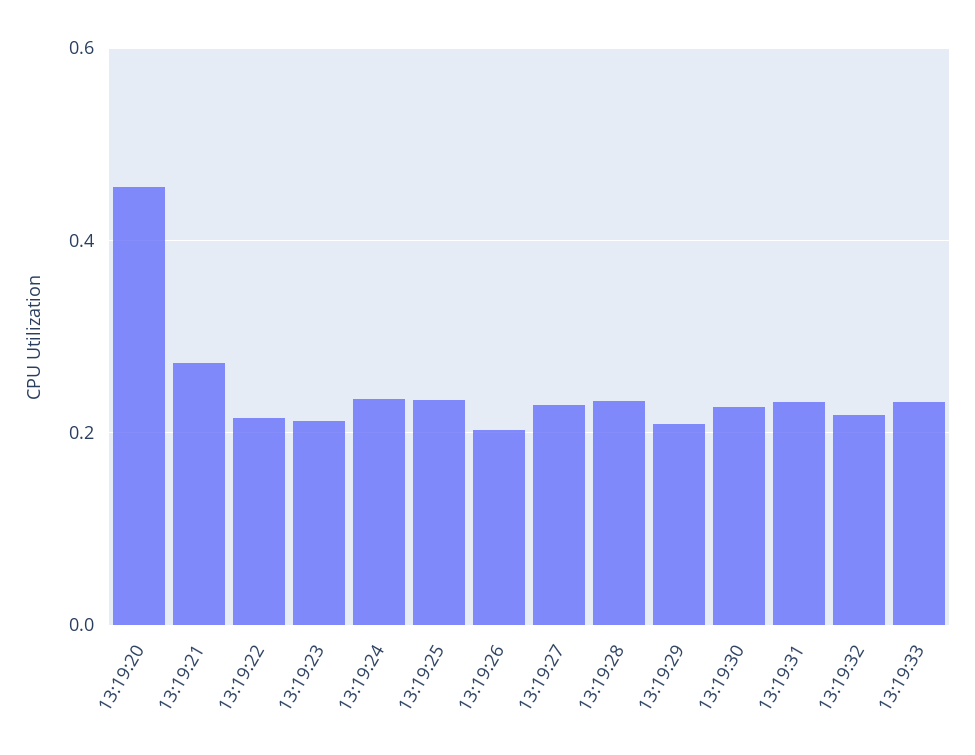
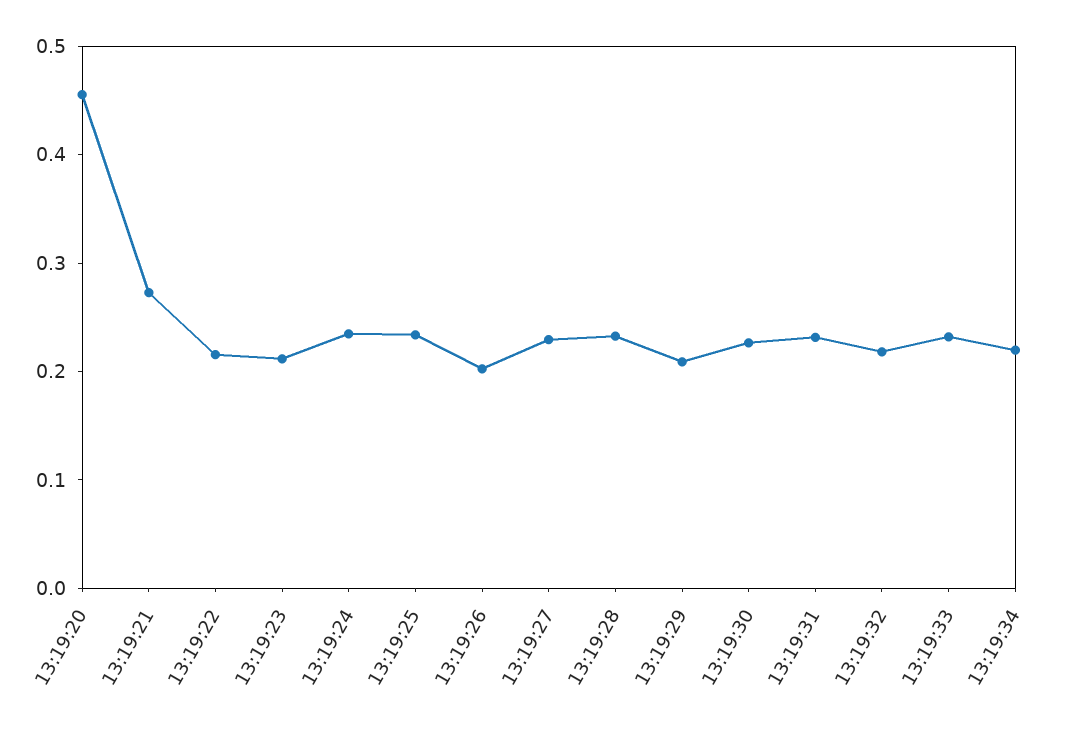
13:19:34: none -> 0.22

